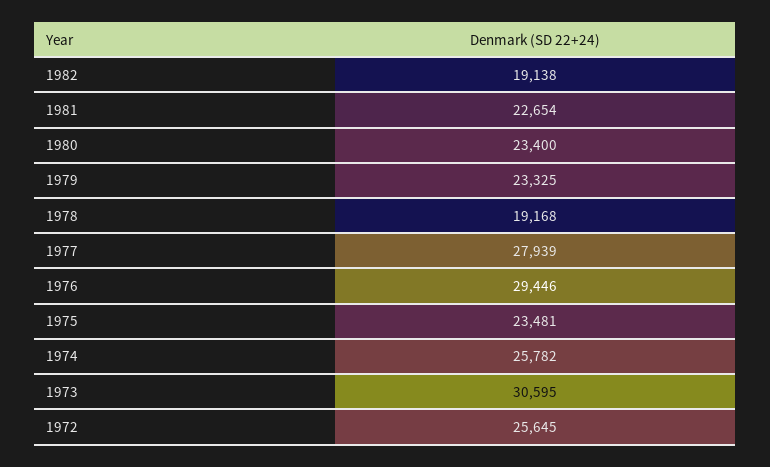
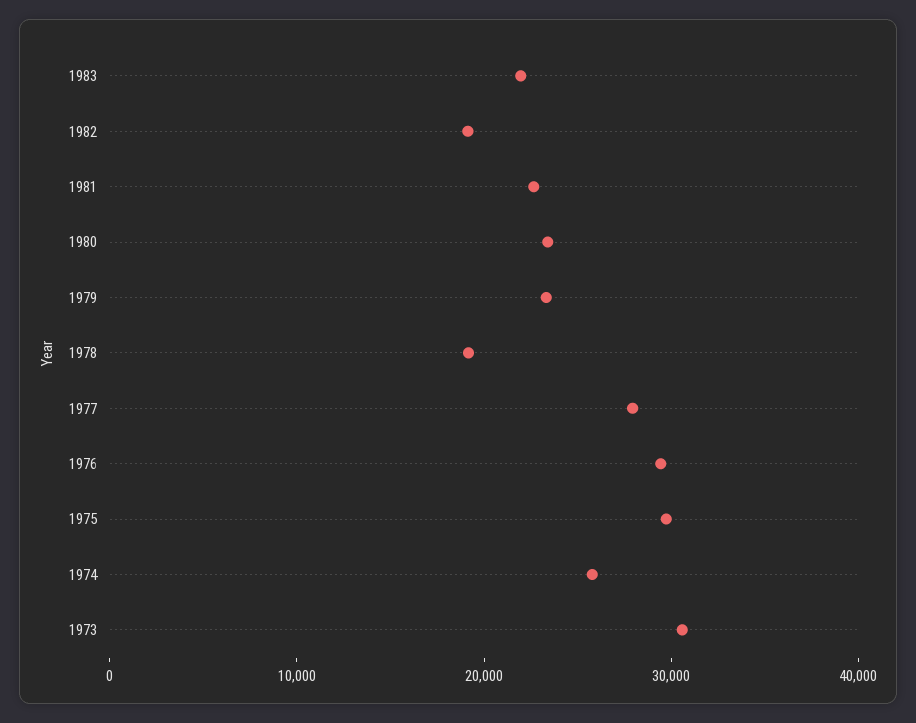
1975: 23481 -> 30000
1972: 25645 -> none
1983: none -> 22000

